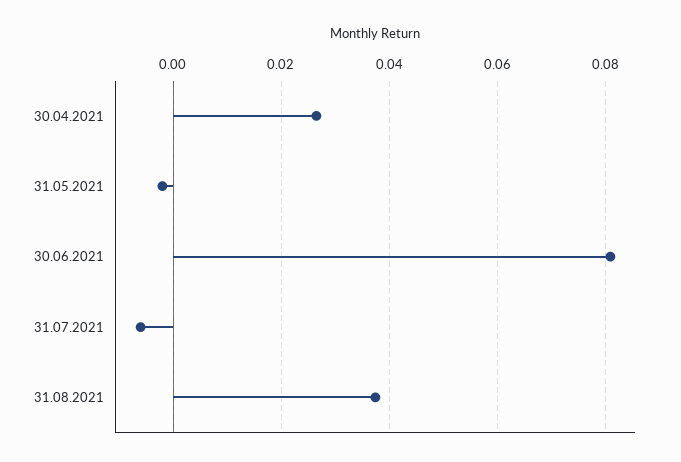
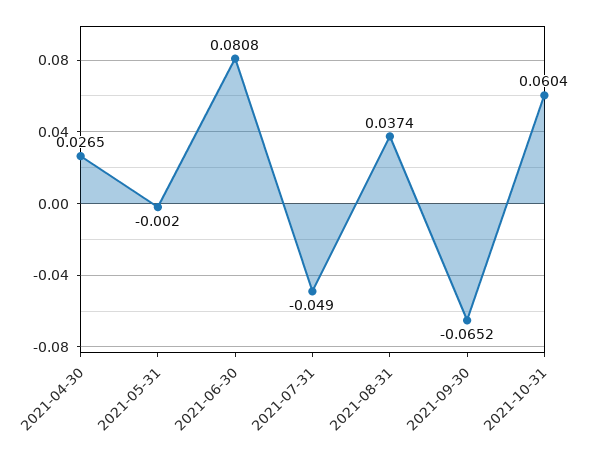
31.07.2021: -0.006 -> -0.049
2021-09-30: none -> -0.0652
2021-10-31: none -> 0.0604

